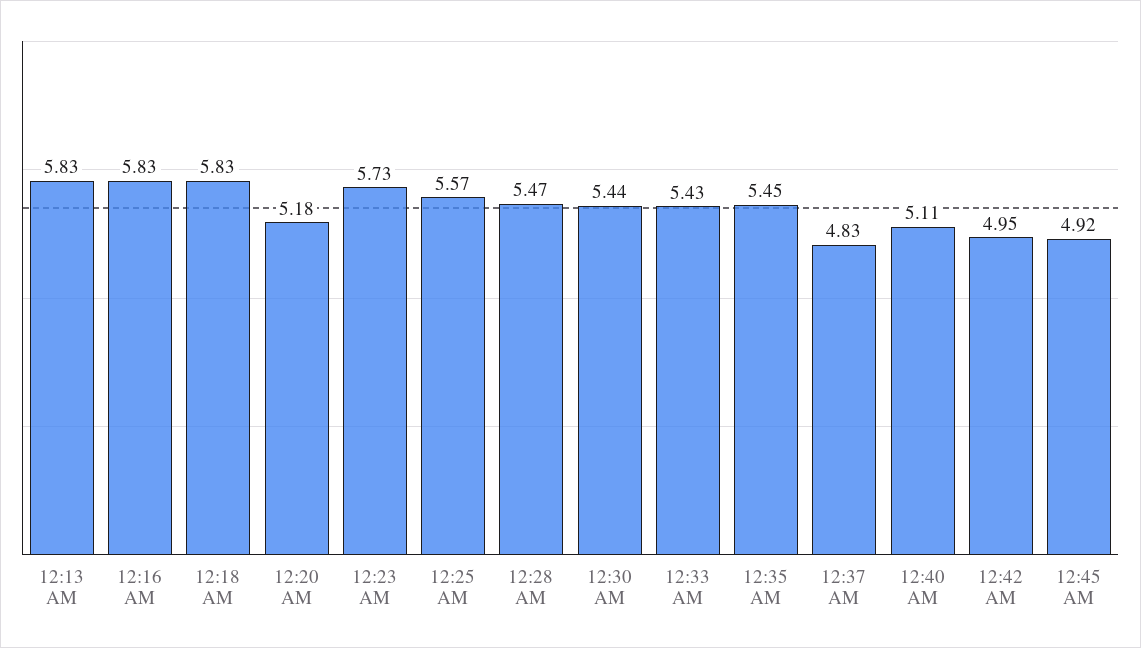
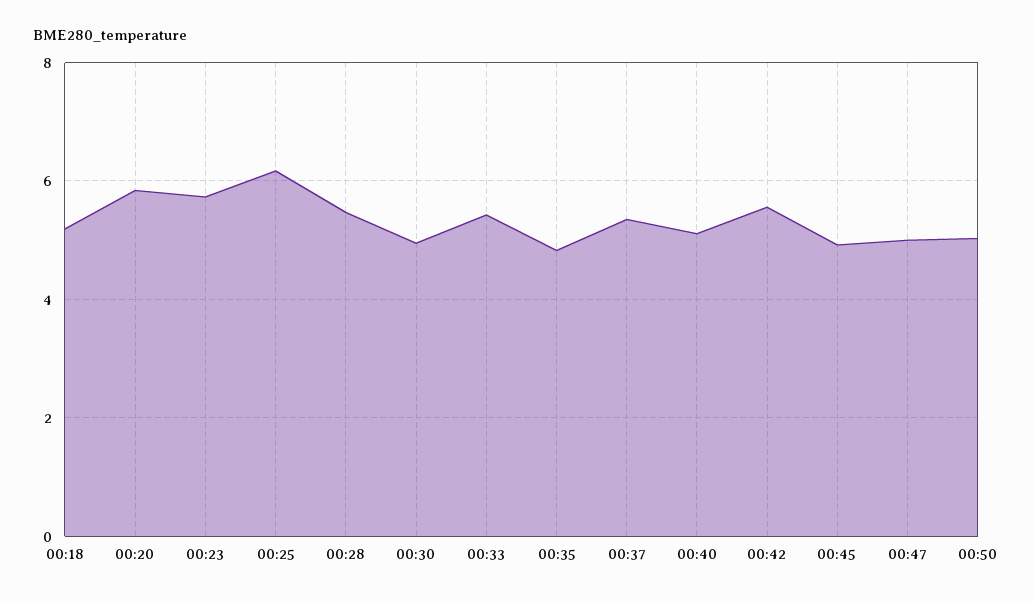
12:13 AM: 5.83 -> none
12:16 AM: 5.83 -> none
12:18 AM: 5.83 -> 5.2
12:20 AM: 5.18 -> 5.8
12:25 AM: 5.57 -> 6.2
12:30 AM: 5.44 -> 5
12:35 AM: 5.45 -> 4.8
12:37 AM: 4.83 -> 5.4
12:42 AM: 4.95 -> 5.6
00:47: none -> 5
00:50: none -> 5

